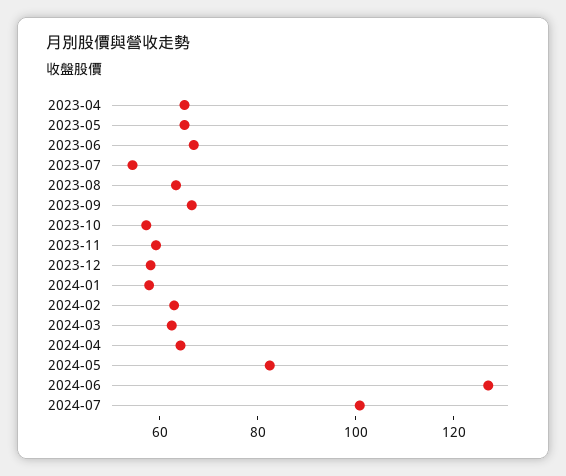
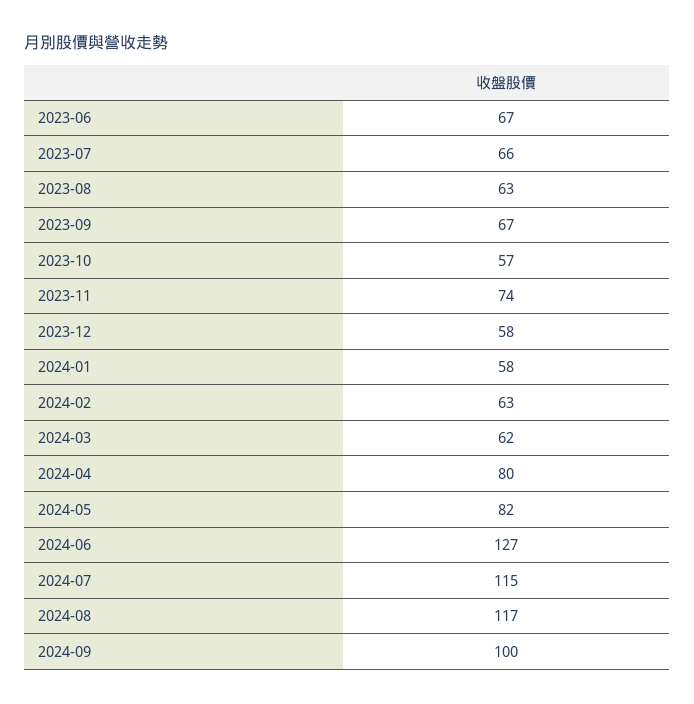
2023-04: 65 -> none
2023-05: 65 -> none
2023-07: 55 -> 66
2023-11: 60 -> 74
2024-04: 65 -> 80
2024-07: 100 -> 115
2024-08: none -> 117
2024-09: none -> 100

